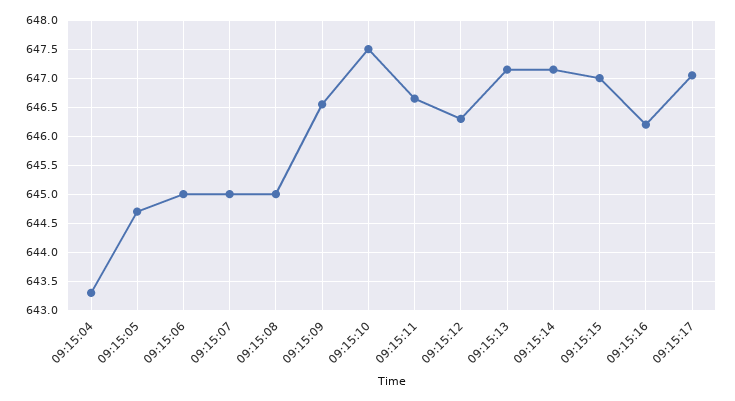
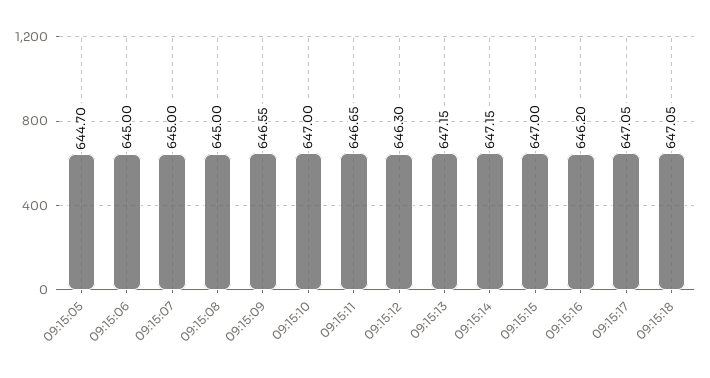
09:15:04: 643.25 -> none
09:15:10: 647.5 -> 647
09:15:18: none -> 647.05

